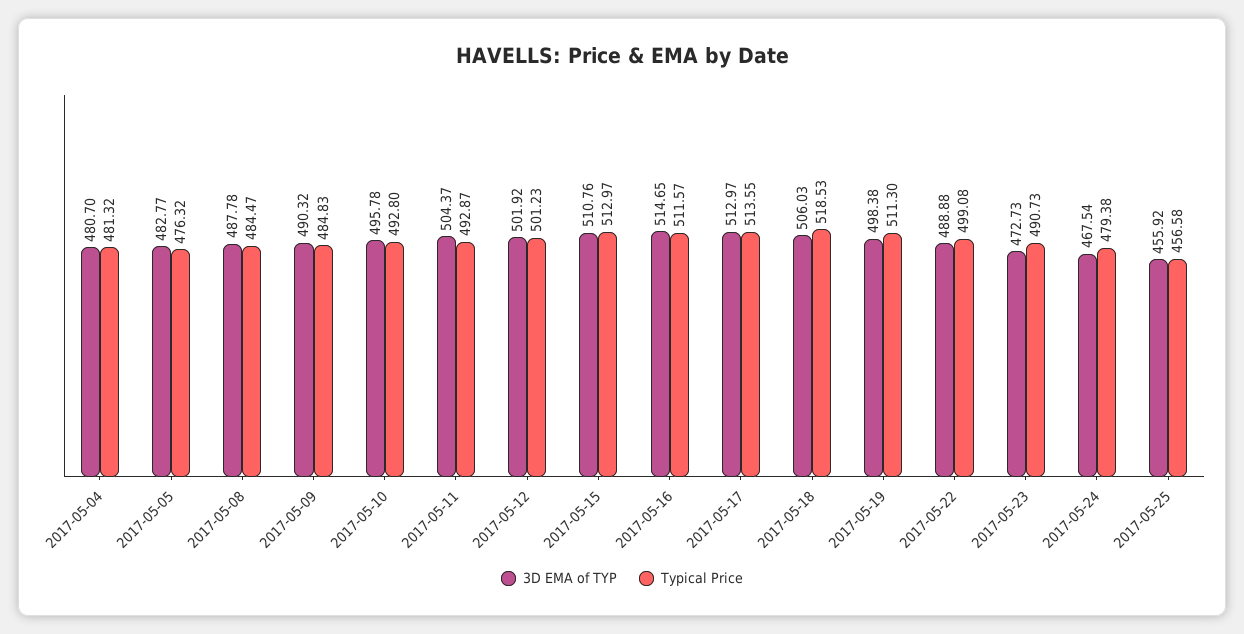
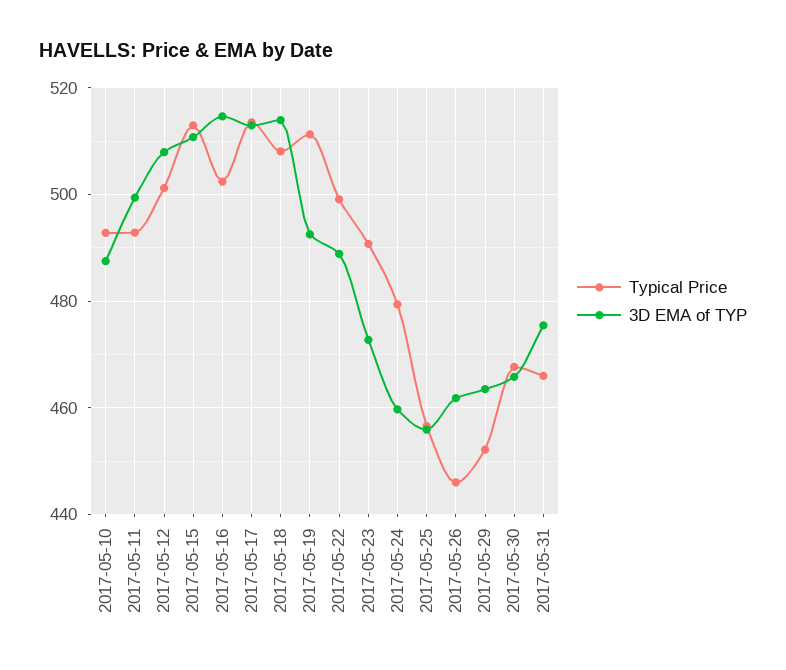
3D EMA of TYP, 2017-05-04: 480.7 -> none
Typical Price, 2017-05-04: 481.32 -> none
3D EMA of TYP, 2017-05-05: 482.77 -> none
Typical Price, 2017-05-05: 476.32 -> none
3D EMA of TYP, 2017-05-08: 487.78 -> none
Typical Price, 2017-05-08: 484.47 -> none
3D EMA of TYP, 2017-05-09: 490.32 -> none
Typical Price, 2017-05-09: 484.83 -> none
3D EMA of TYP, 2017-05-10: 495.78 -> 488
3D EMA of TYP, 2017-05-11: 504.37 -> 500
3D EMA of TYP, 2017-05-12: 501.92 -> 508
Typical Price, 2017-05-16: 511.57 -> 502
3D EMA of TYP, 2017-05-18: 506.03 -> 514
Typical Price, 2017-05-18: 518.53 -> 508
3D EMA of TYP, 2017-05-19: 498.38 -> 492
3D EMA of TYP, 2017-05-24: 467.54 -> 460
Typical Price, 2017-05-26: none -> 446
3D EMA of TYP, 2017-05-26: none -> 462
Typical Price, 2017-05-29: none -> 452
3D EMA of TYP, 2017-05-29: none -> 464
Typical Price, 2017-05-30: none -> 468
3D EMA of TYP, 2017-05-30: none -> 466
Typical Price, 2017-05-31: none -> 466
3D EMA of TYP, 2017-05-31: none -> 476

